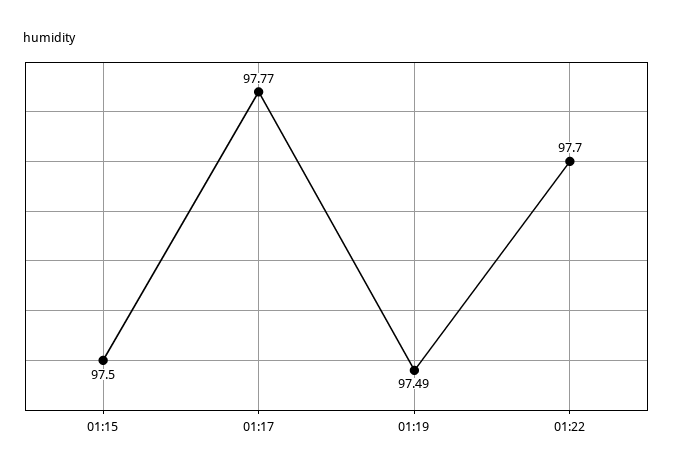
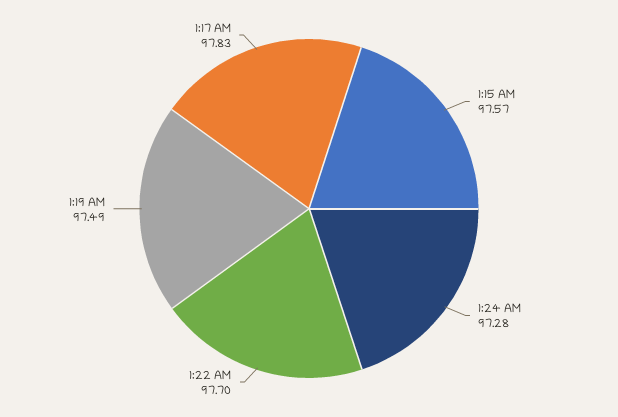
01:15: 97.5 -> 97.57
01:17: 97.77 -> 97.83
1:24 AM: none -> 97.28

